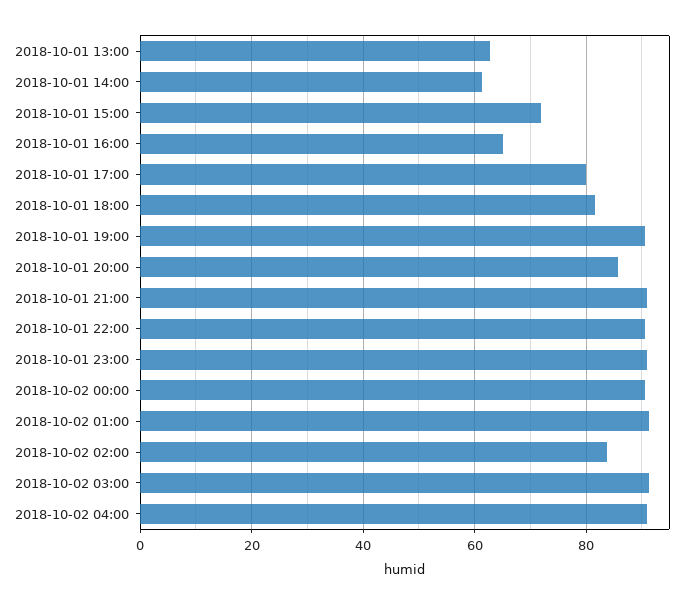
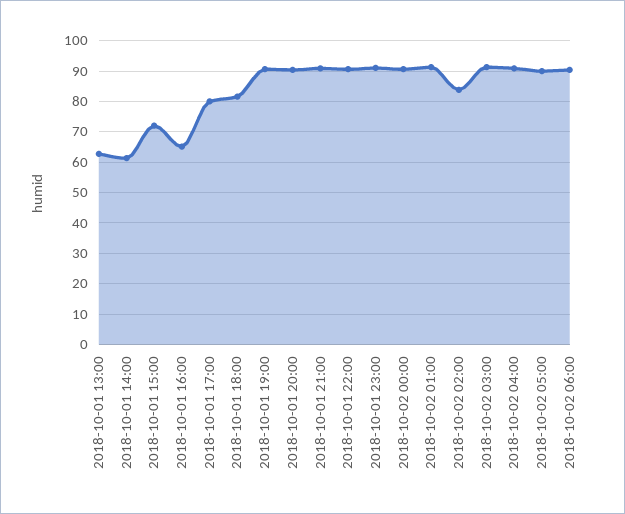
2018-10-01 20:00: 86 -> 90
2018-10-02 05:00: none -> 90
2018-10-02 06:00: none -> 90

